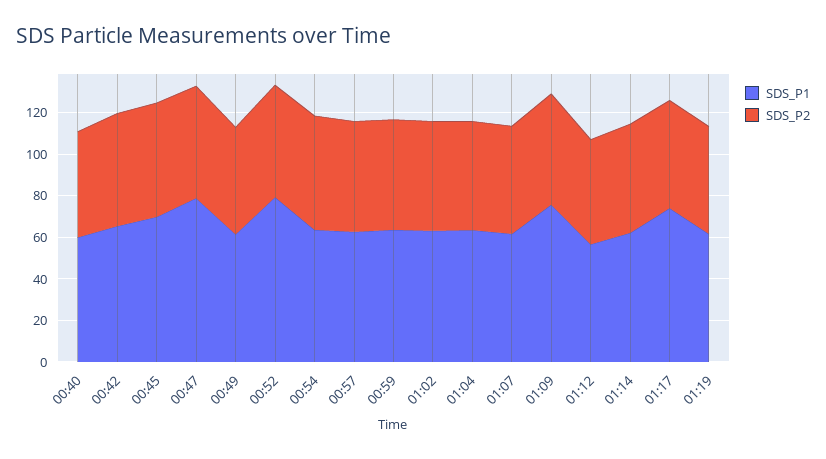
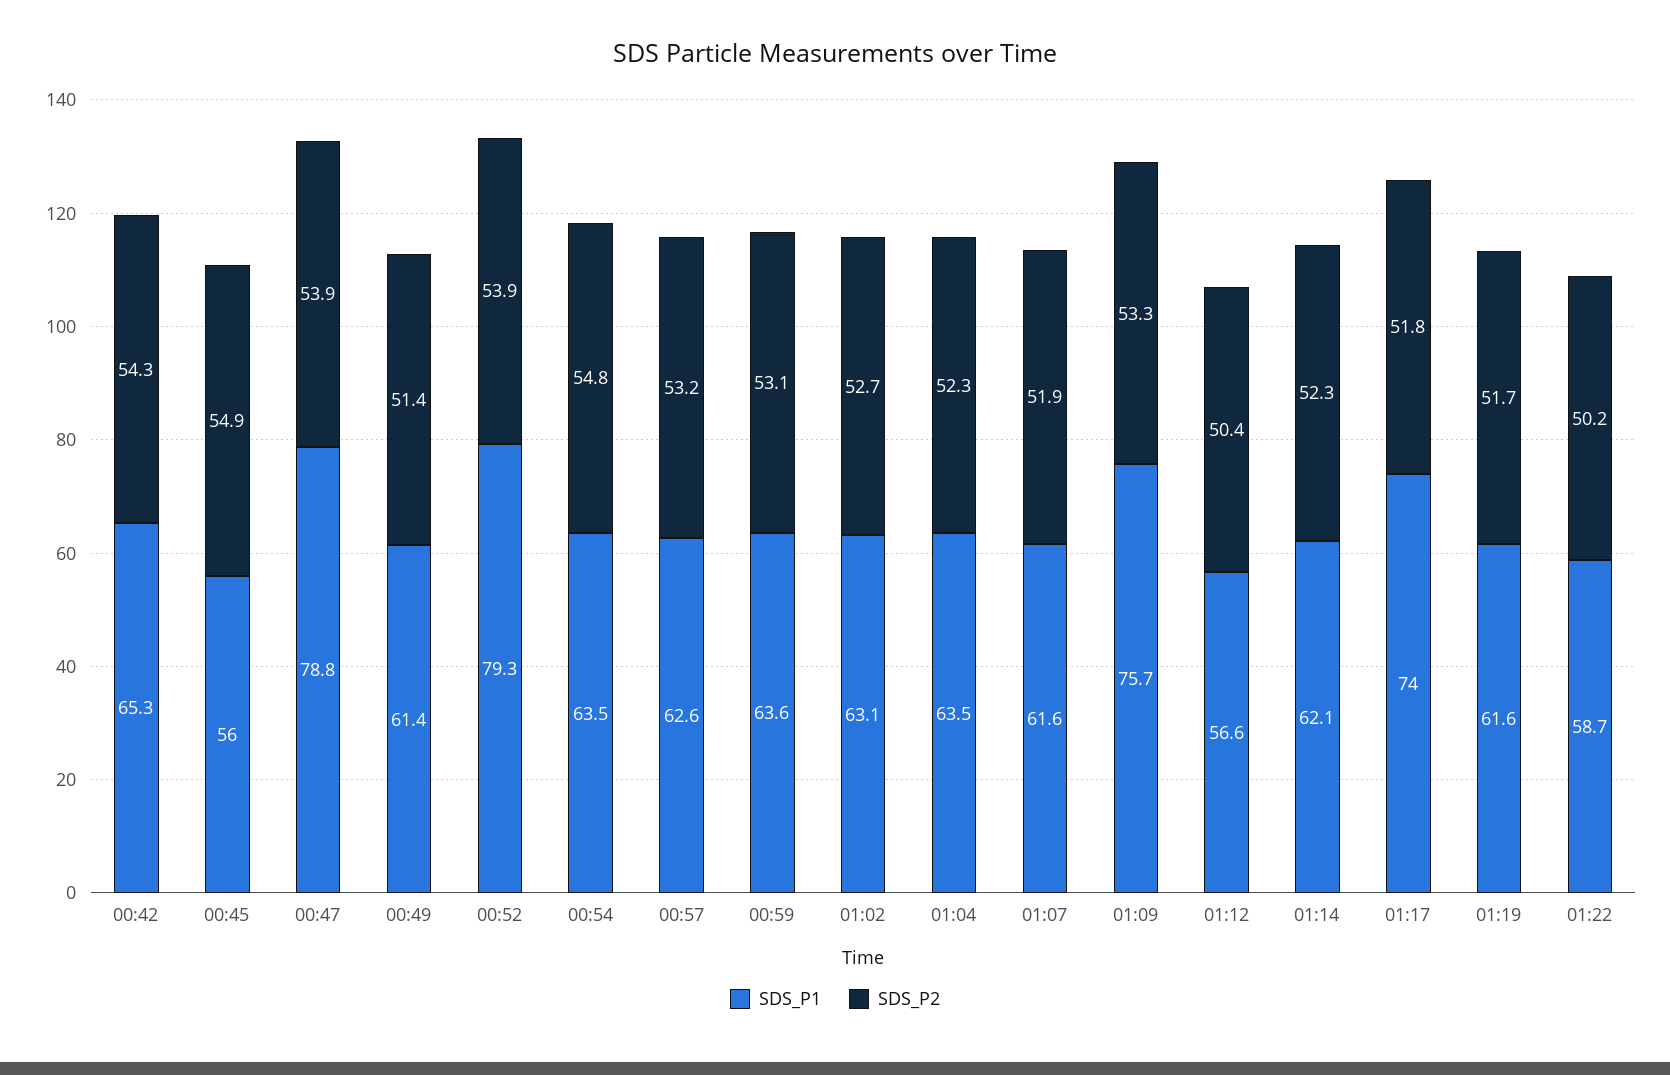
SDS_P1, 00:40: 60 -> none
SDS_P2, 00:40: 50 -> none
SDS_P1, 00:45: 70 -> 56
SDS_P1, 01:22: none -> 58.7
SDS_P2, 01:22: none -> 50.2

